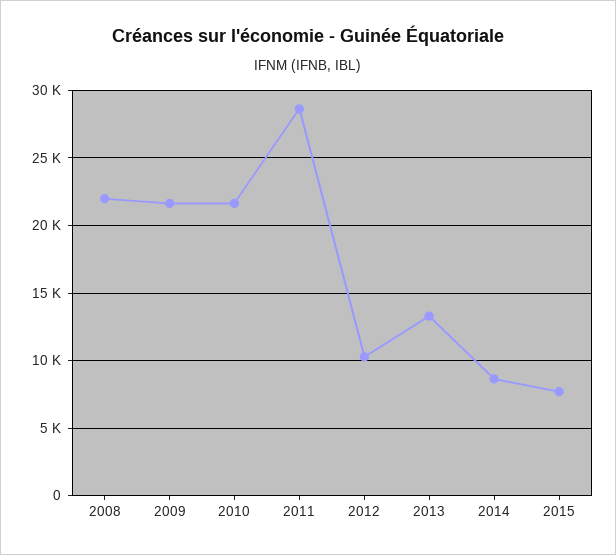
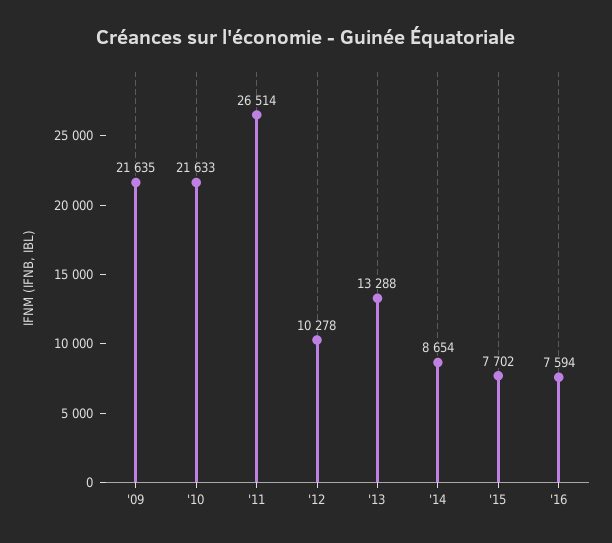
2008: 22000 -> none
2011: 28500 -> 26514
'16: none -> 7594

